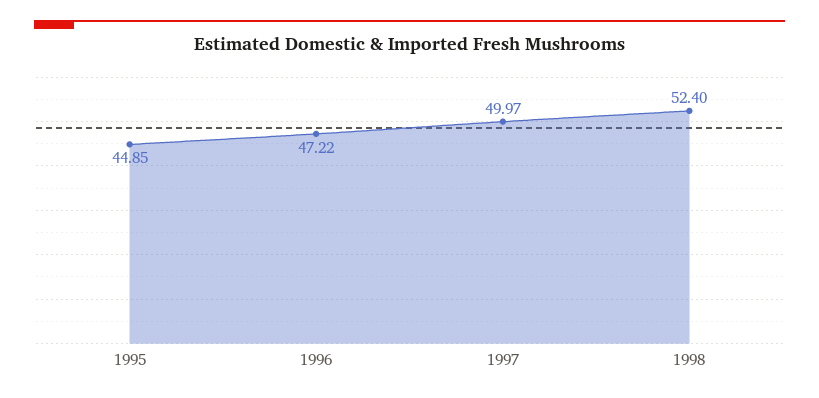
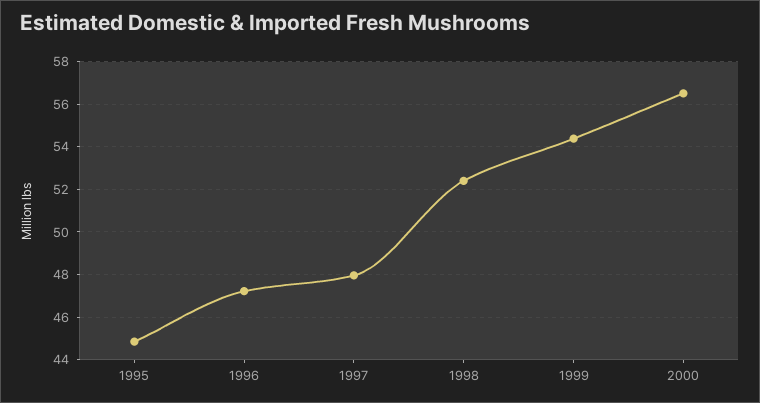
1997: 49.97 -> 48
1999: none -> 54.5
2000: none -> 56.5

